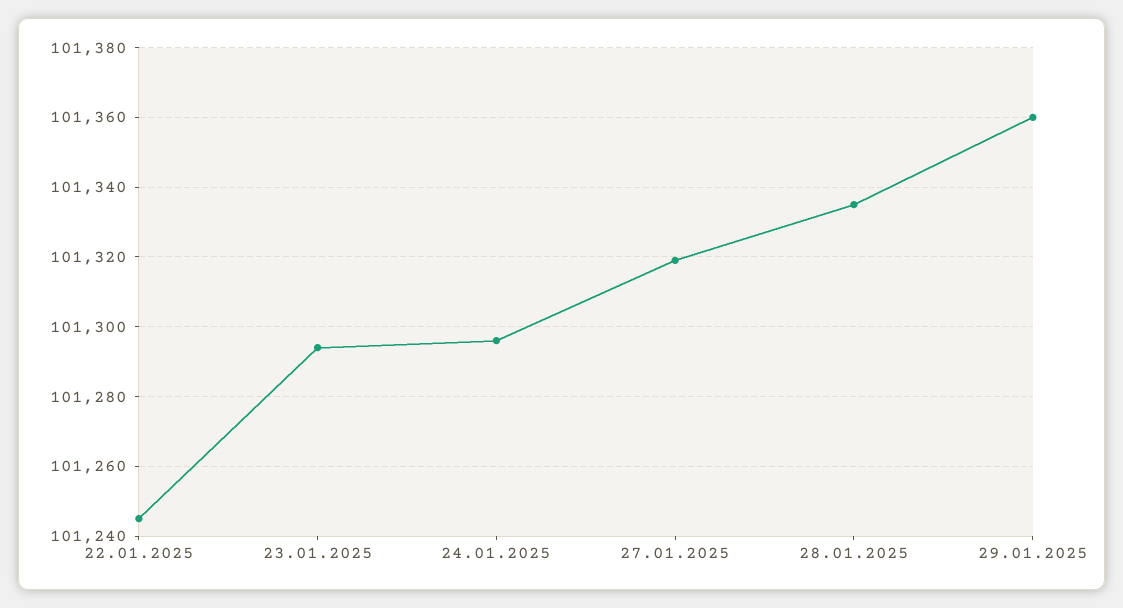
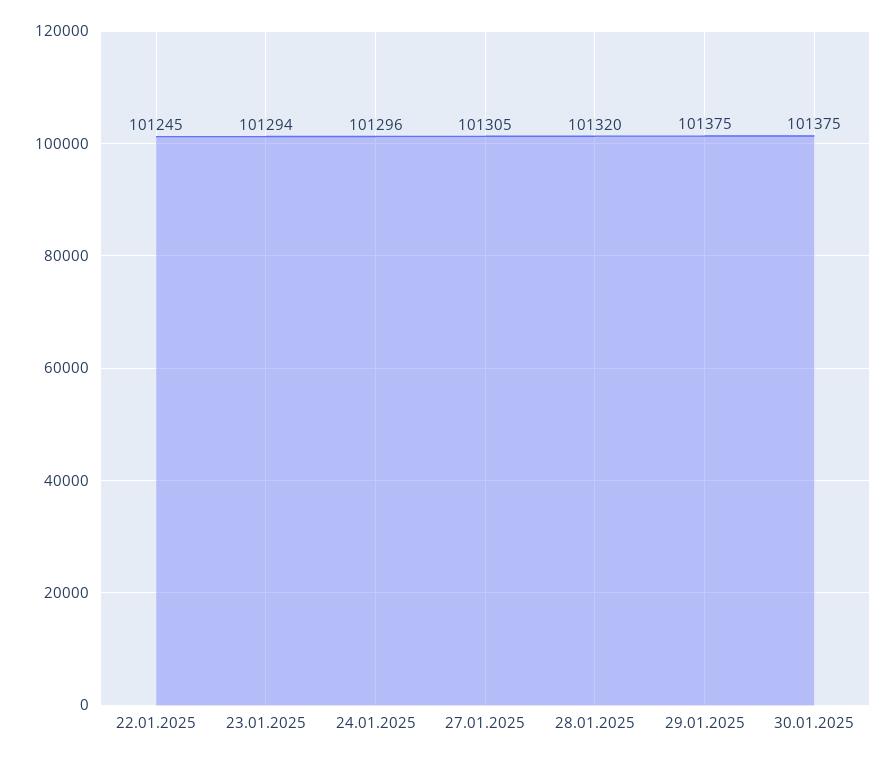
27.01.2025: 101320 -> 101305
28.01.2025: 101335 -> 101320
29.01.2025: 101360 -> 101375
30.01.2025: none -> 101375

